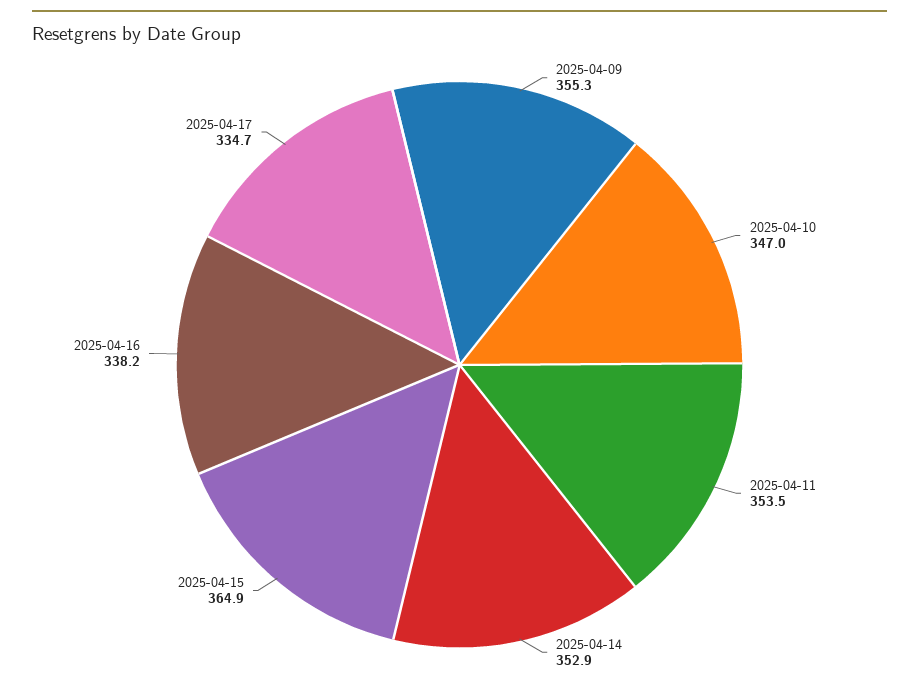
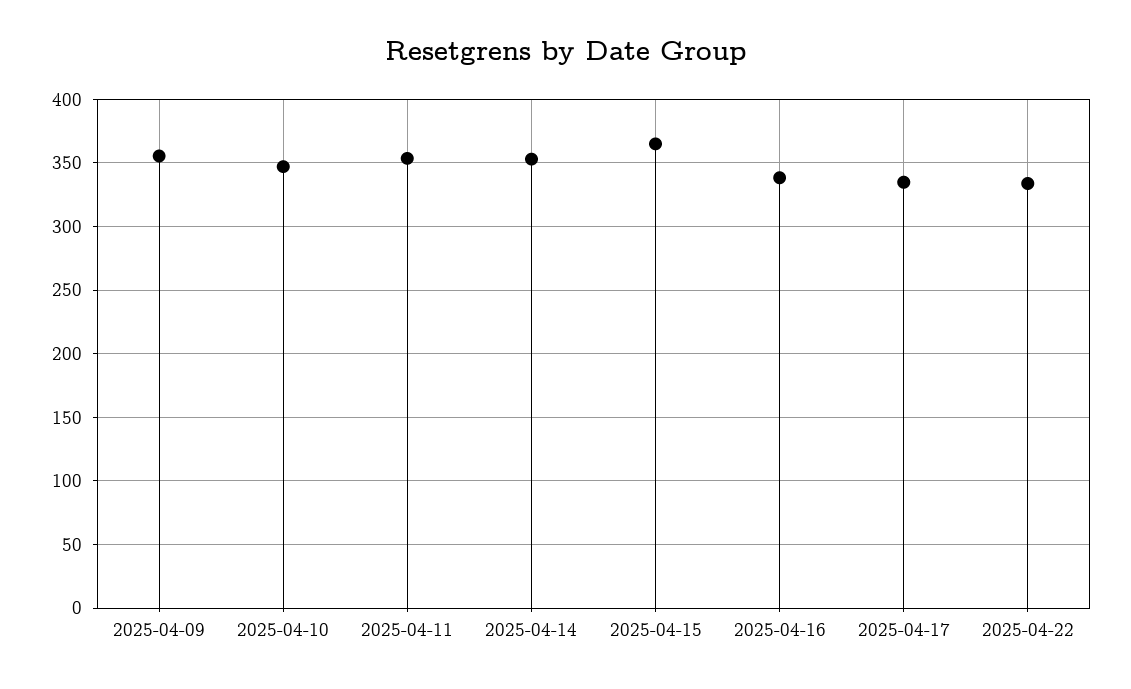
2025-04-22: none -> 335

